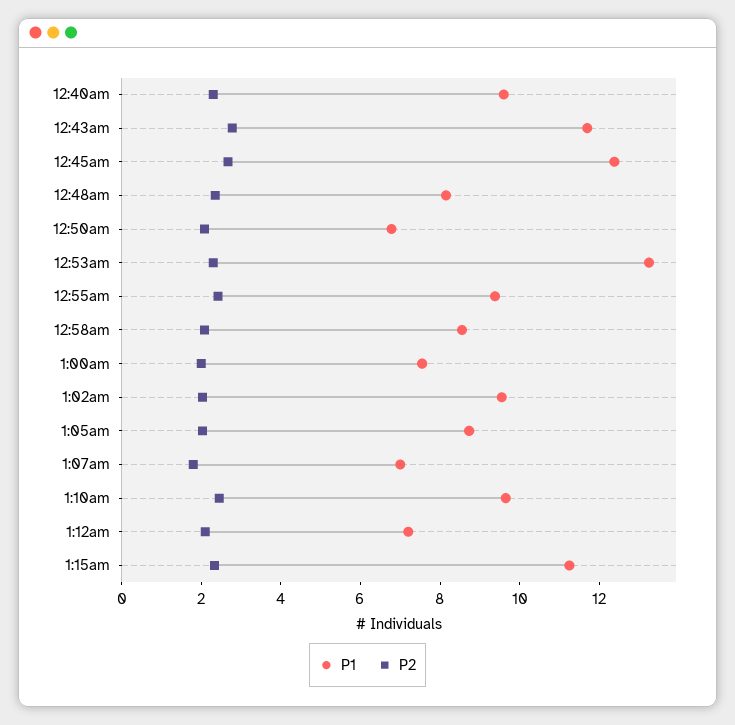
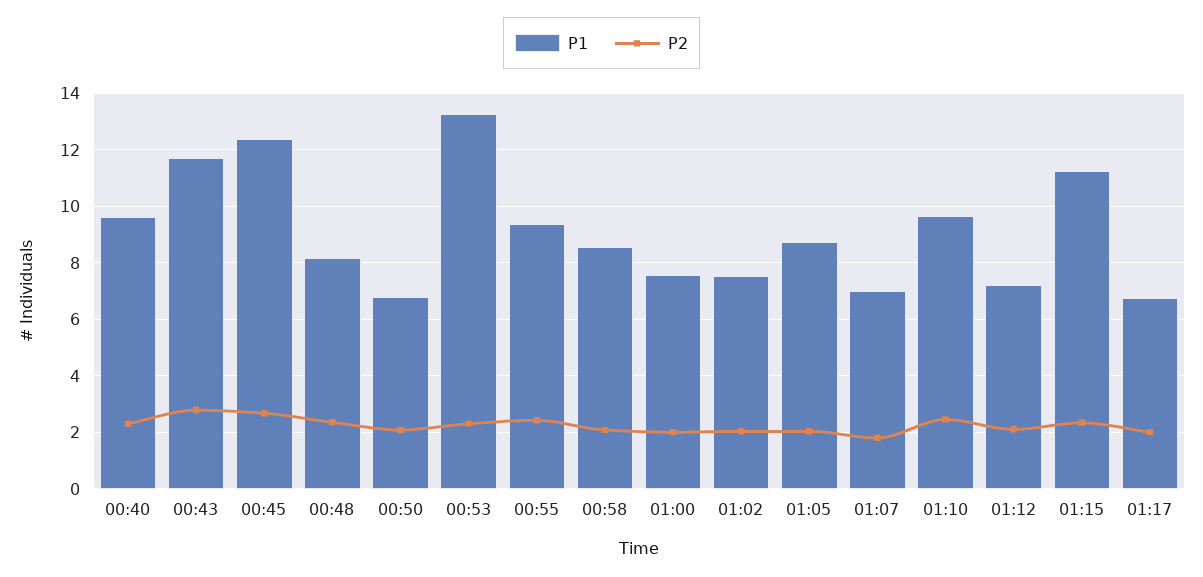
P1, 1:02am: 9.5 -> 7.5
P1, 01:17: none -> 6.75
P2, 01:17: none -> 2

